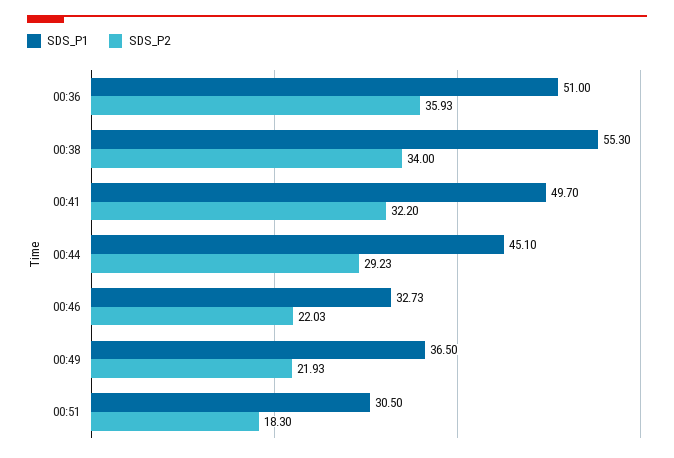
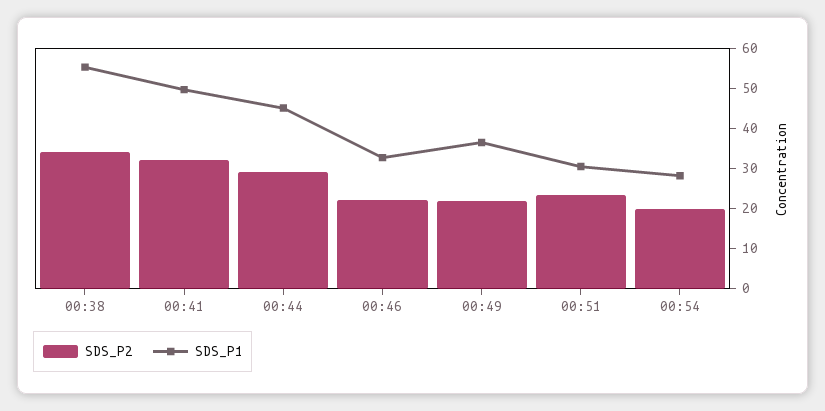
SDS_P1, 00:36: 51 -> none
SDS_P2, 00:36: 35.93 -> none
SDS_P2, 00:51: 18.3 -> 24
SDS_P2, 00:54: none -> 20
SDS_P1, 00:54: none -> 28

